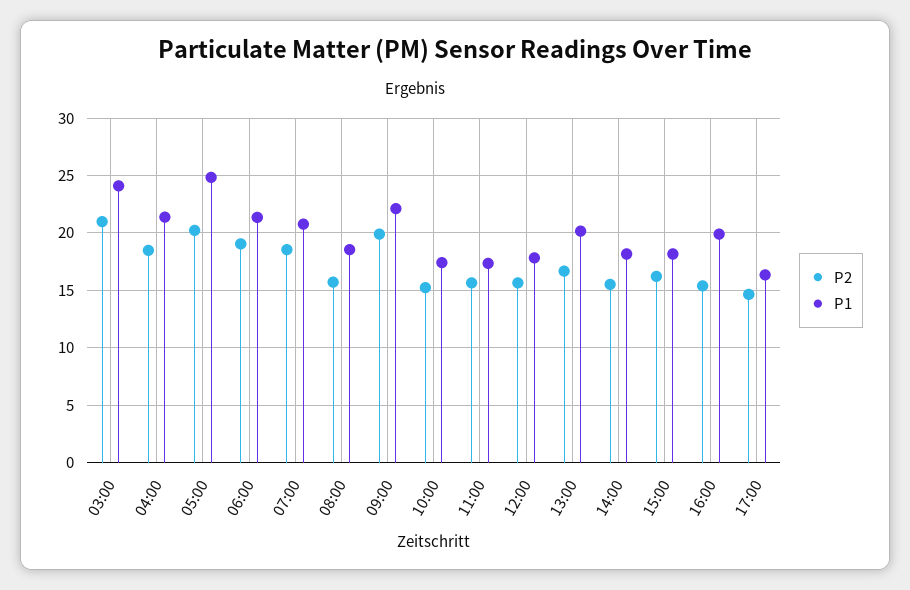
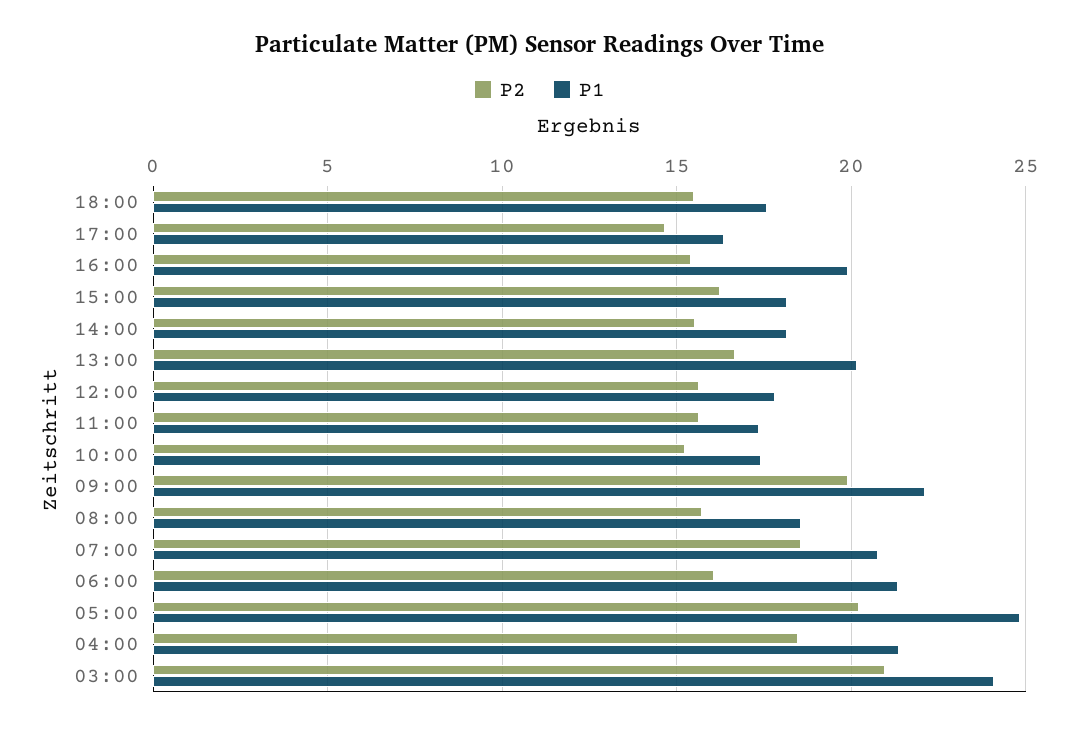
P2, 06:00: 19 -> 16
P2, 18:00: none -> 15.5
P1, 18:00: none -> 17.5

